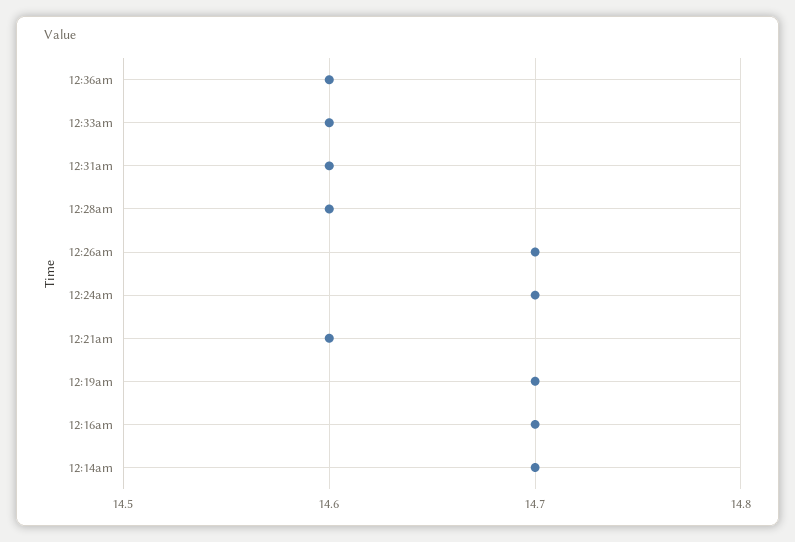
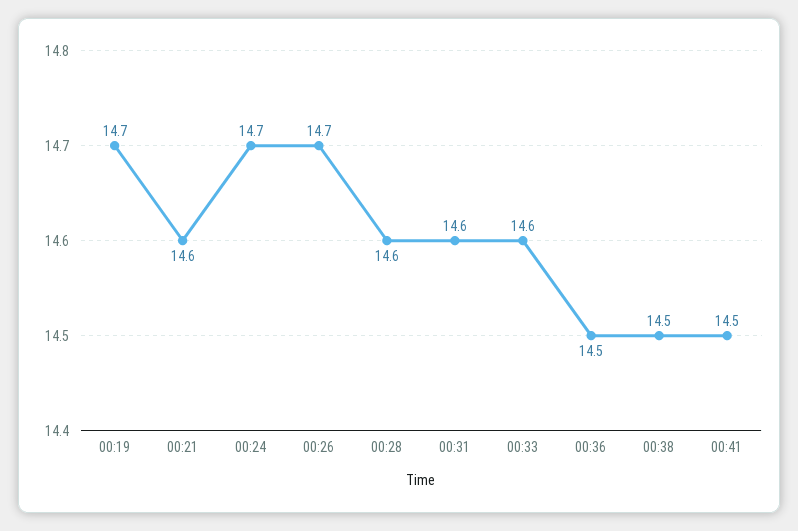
12:36am: 14.6 -> 14.5
12:16am: 14.7 -> none
12:14am: 14.7 -> none
00:38: none -> 14.5
00:41: none -> 14.5

